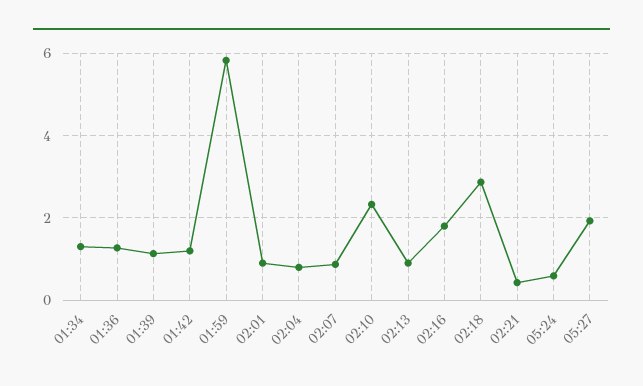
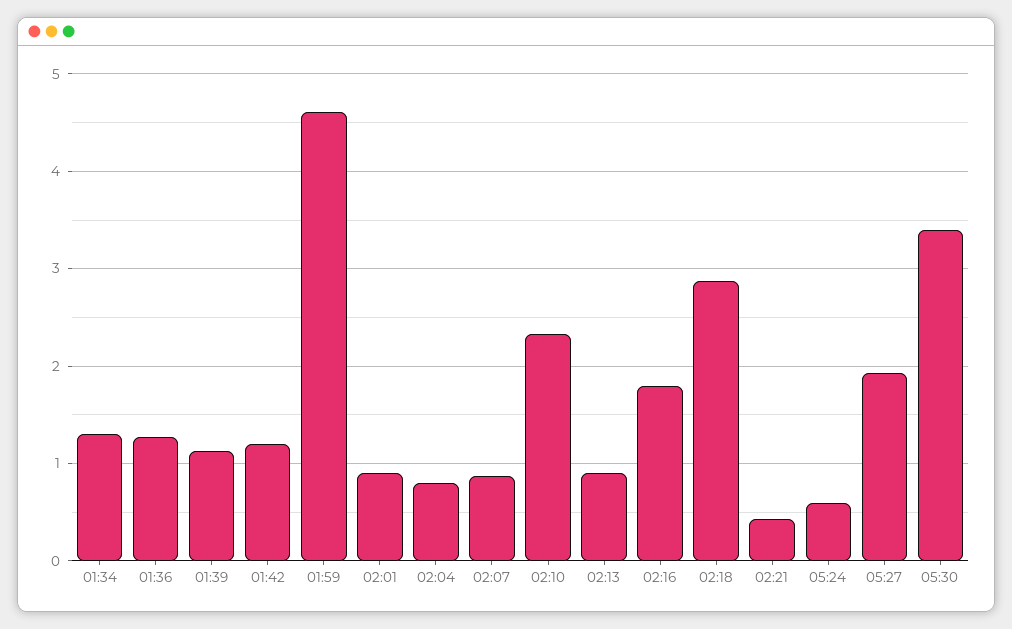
01:59: 5.8 -> 4.6
05:30: none -> 3.4

